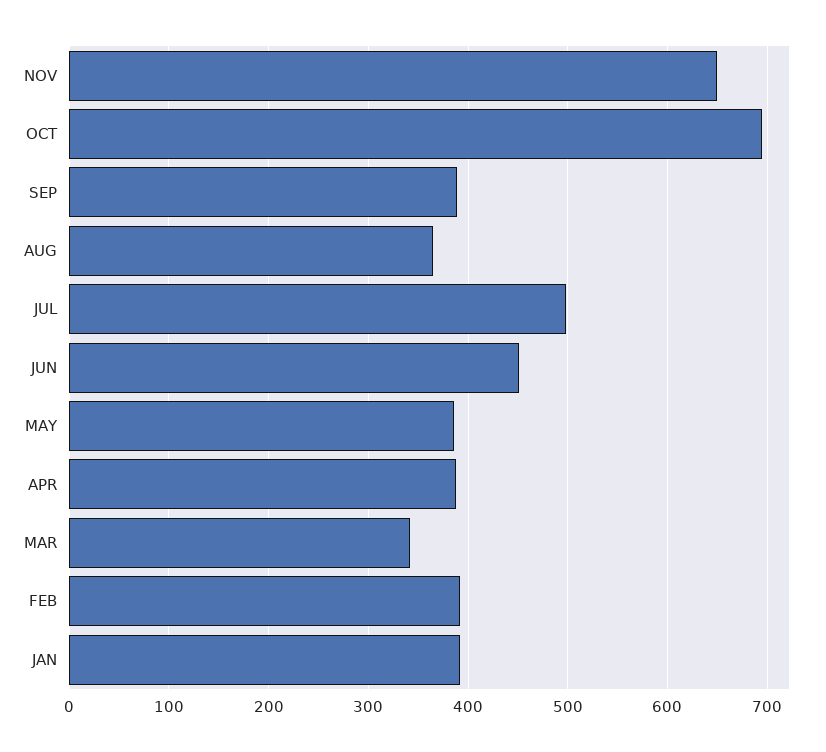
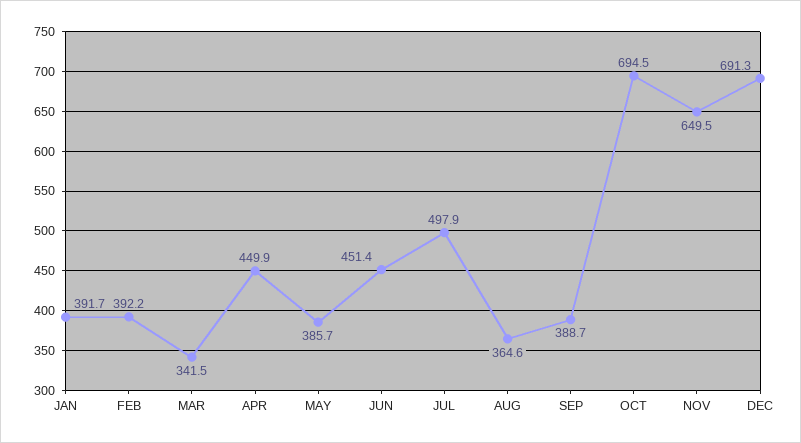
APR: 390 -> 449.9
DEC: none -> 691.3

